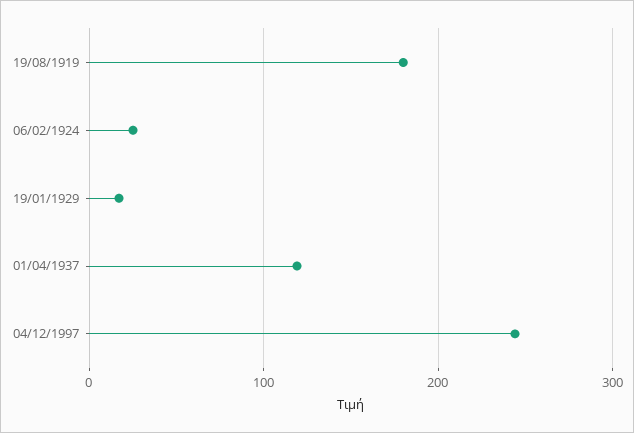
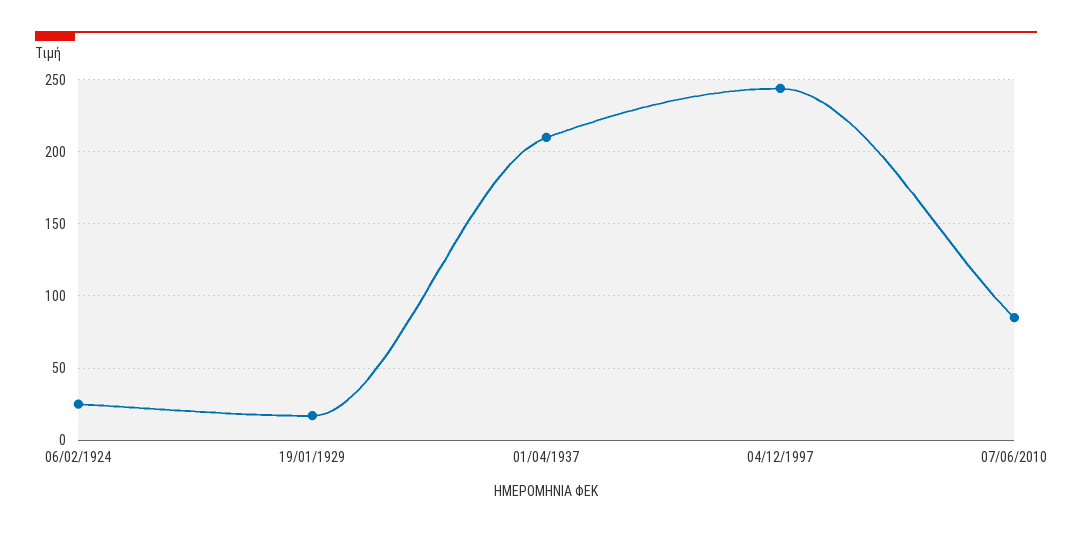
19/08/1919: 180 -> none
01/04/1937: 120 -> 210
07/06/2010: none -> 85

